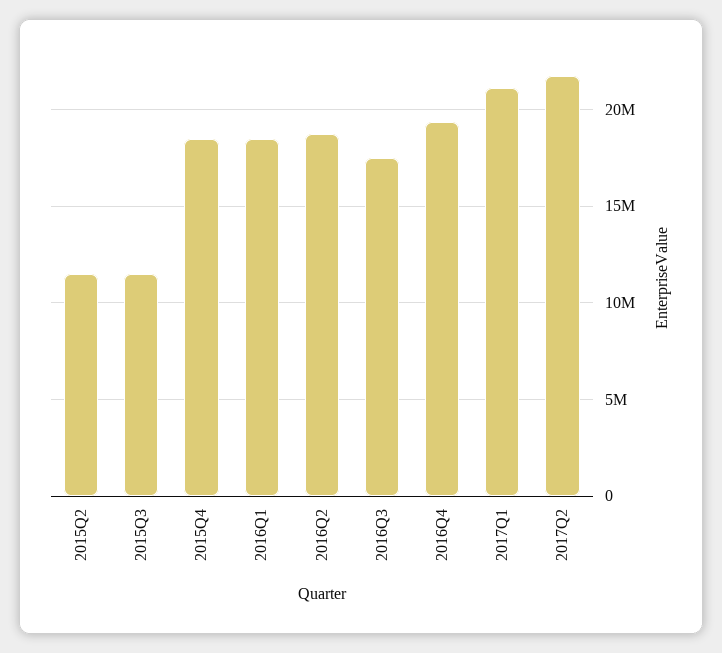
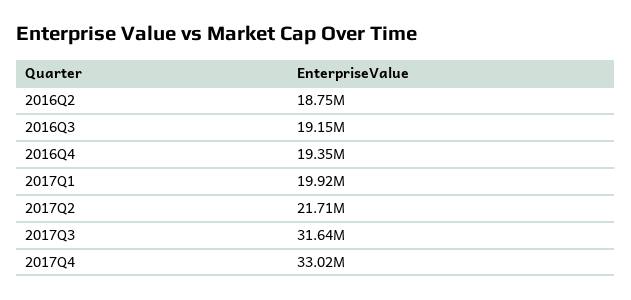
2015Q2: 11500000 -> none
2015Q3: 11500000 -> none
2015Q4: 18500000 -> none
2016Q1: 18500000 -> none
2016Q3: 17500000 -> 19150000
2017Q1: 21000000 -> 19920000
2017Q3: none -> 31640000
2017Q4: none -> 33020000

